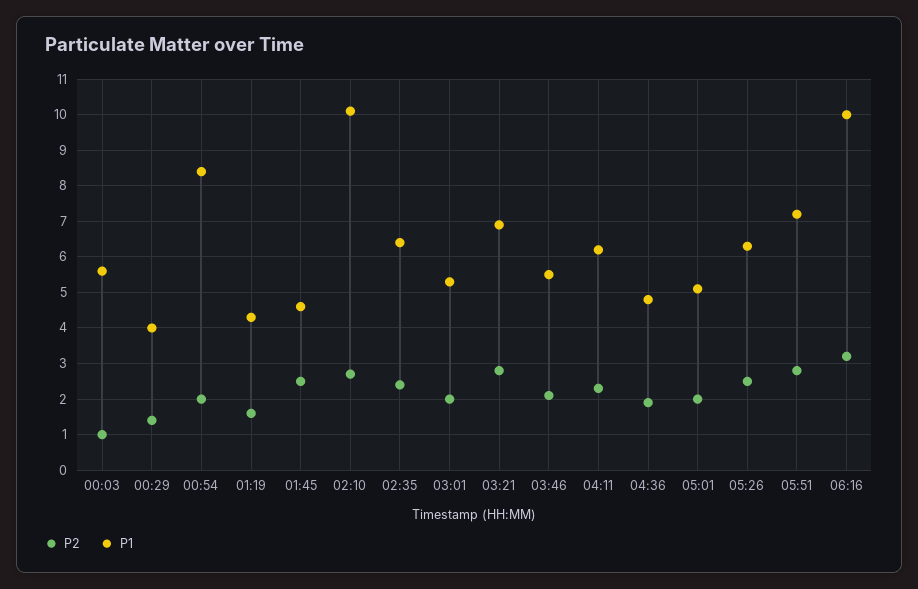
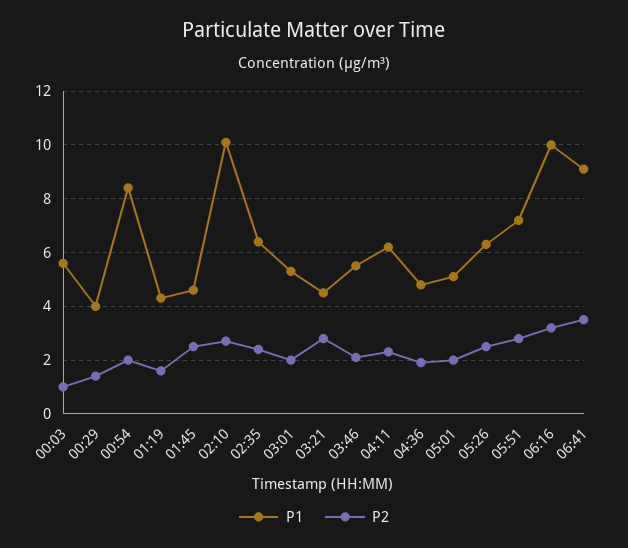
P1, 03:21: 7 -> 4.5
P1, 06:41: none -> 9
P2, 06:41: none -> 3.5

